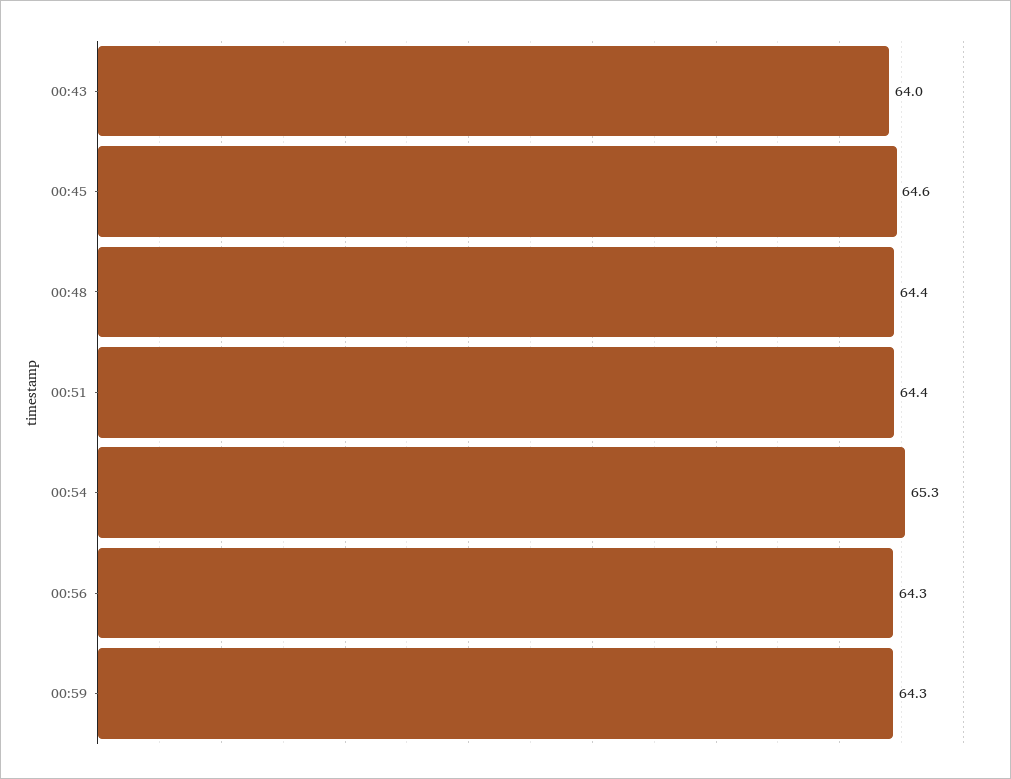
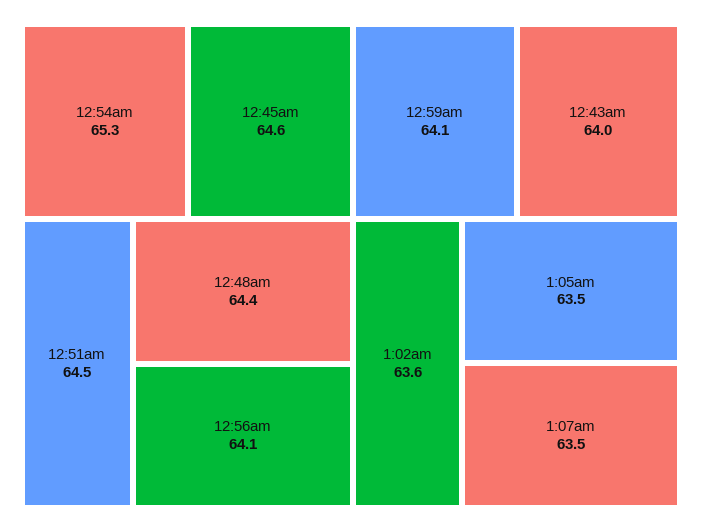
00:51: 64.4 -> 64.5
00:56: 64.3 -> 64.1
00:59: 64.3 -> 64.1
1:02am: none -> 63.6
1:05am: none -> 63.5
1:07am: none -> 63.5

